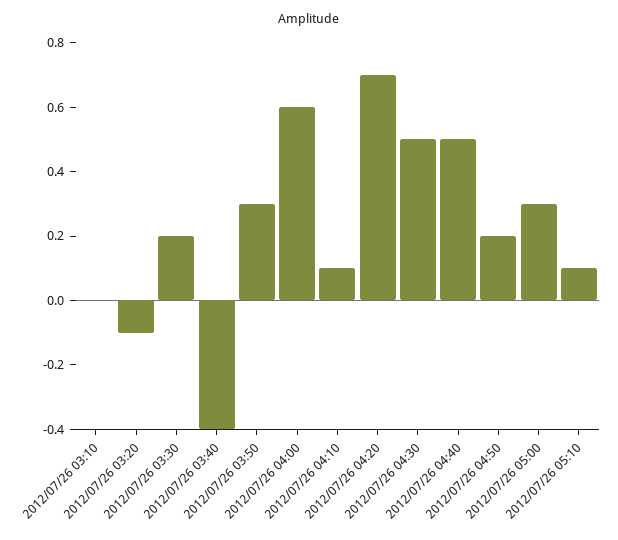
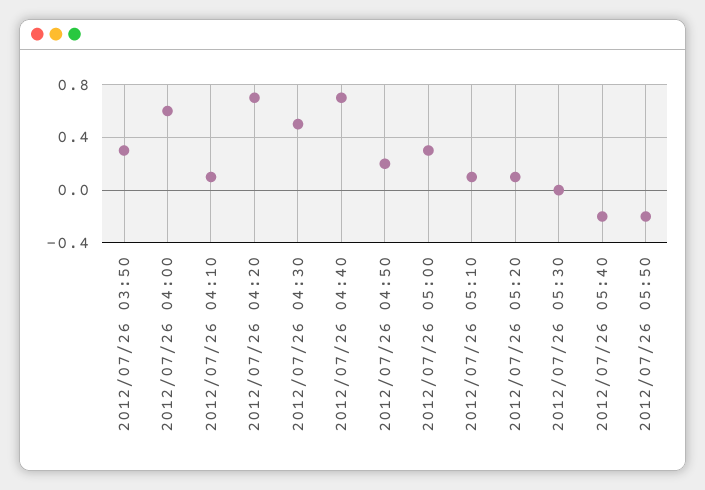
2012/07/26 03:10: 0 -> none
2012/07/26 03:20: -0.1 -> none
2012/07/26 03:30: 0.2 -> none
2012/07/26 03:40: -0.4 -> none
2012/07/26 04:40: 0.5 -> 0.7
2012/07/26 05:20: none -> 0.1
2012/07/26 05:30: none -> 0
2012/07/26 05:40: none -> -0.2
2012/07/26 05:50: none -> -0.2

